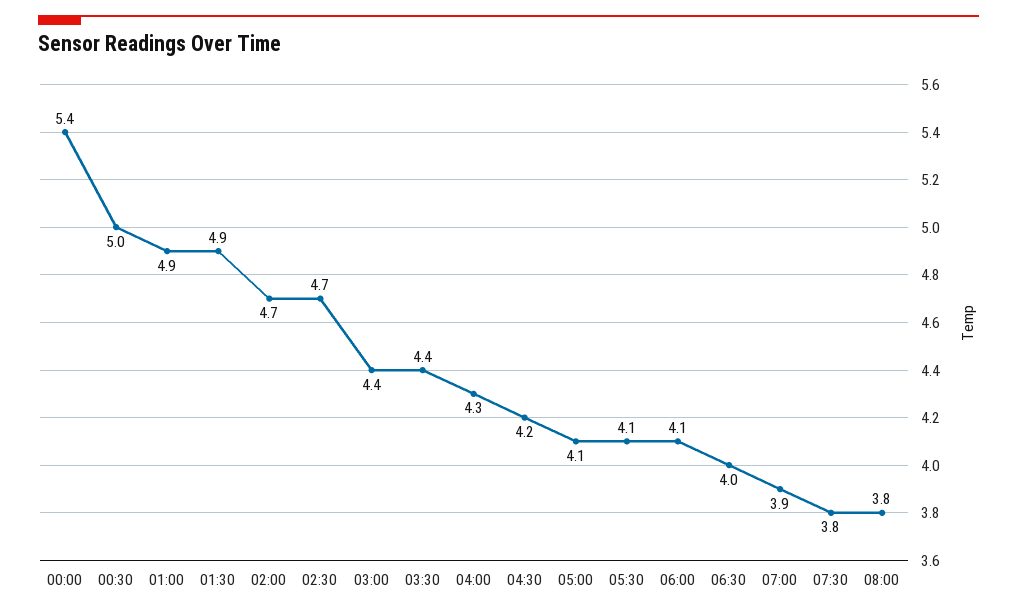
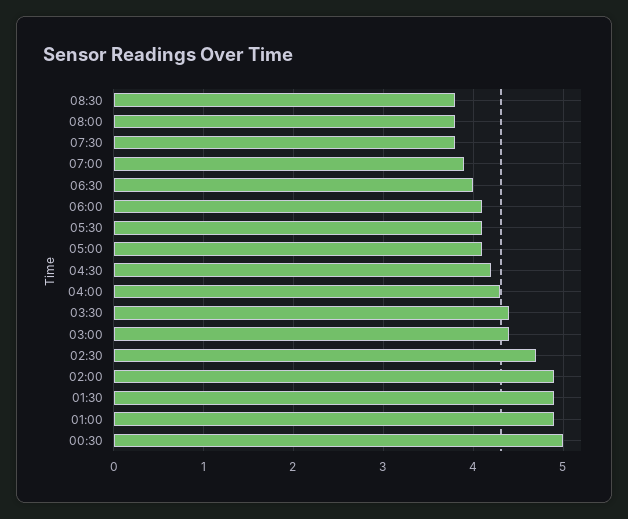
00:00: 5.4 -> none
02:00: 4.7 -> 4.9
08:30: none -> 3.8

